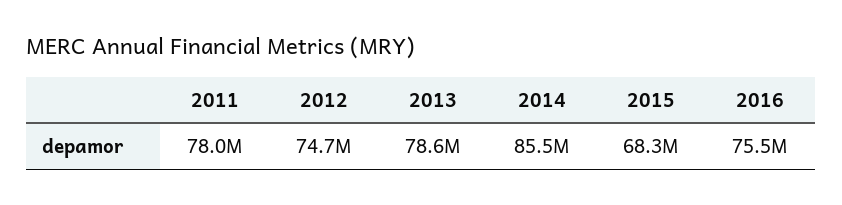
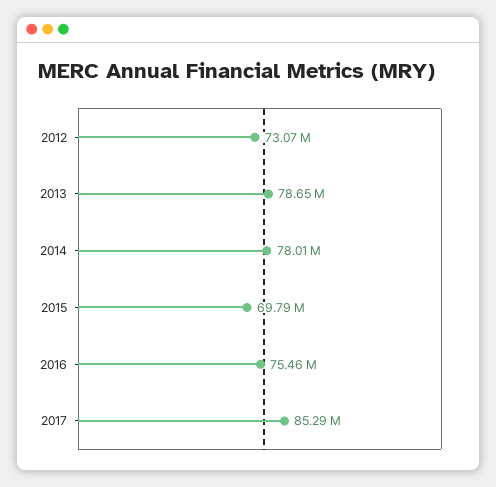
2011: 78000000 -> none
2012: 74700000 -> 73070000
2014: 85500000 -> 78010000
2015: 68300000 -> 69790000
2017: none -> 85290000

